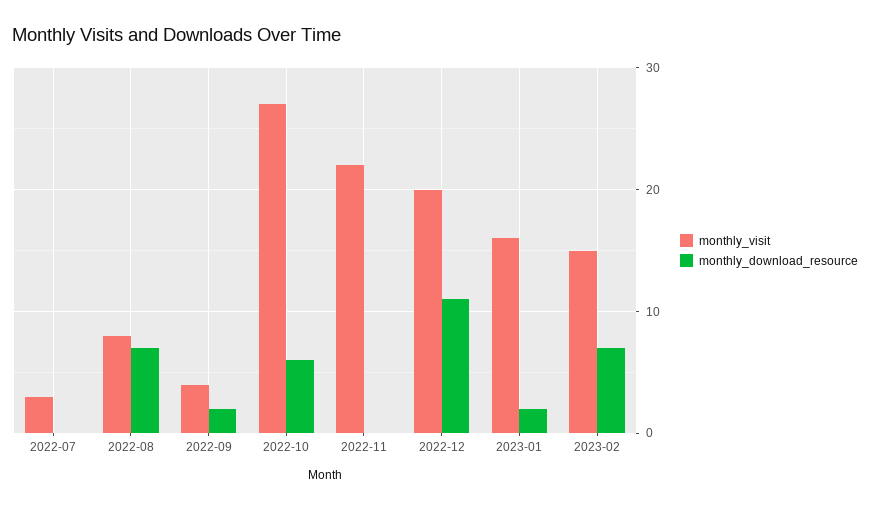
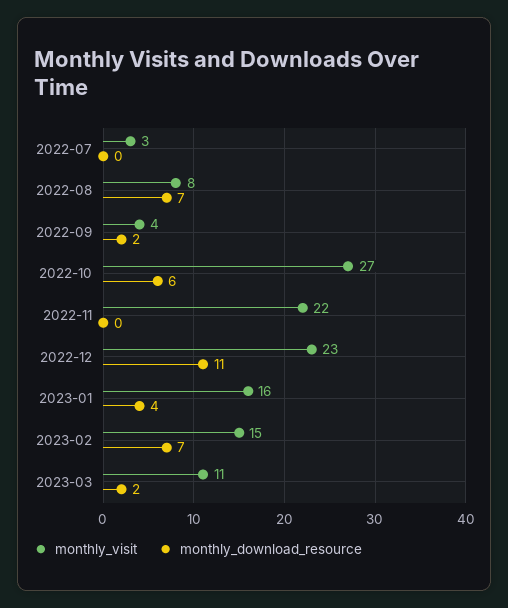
monthly_visit, 2022-12: 20 -> 23
monthly_download_resource, 2023-01: 2 -> 4
monthly_visit, 2023-03: none -> 11
monthly_download_resource, 2023-03: none -> 2

